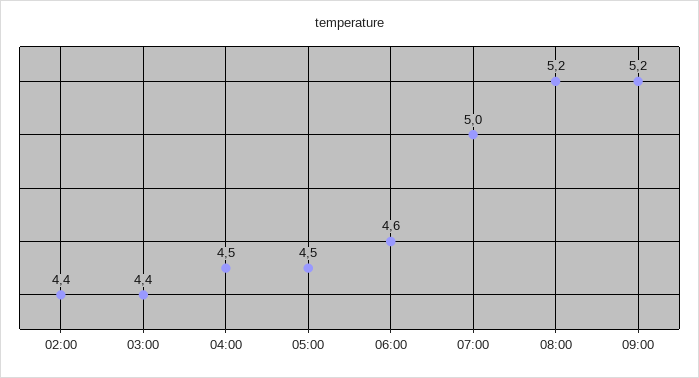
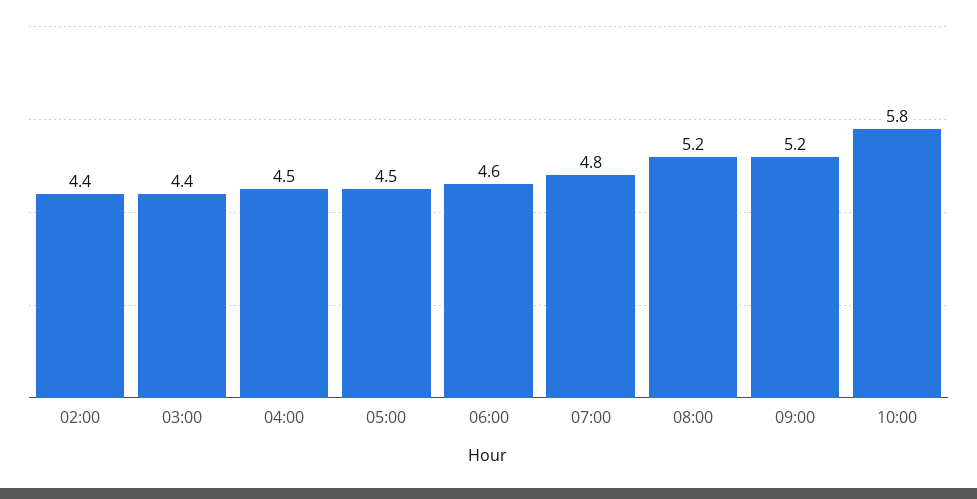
07:00: 5 -> 4.8
10:00: none -> 5.8

